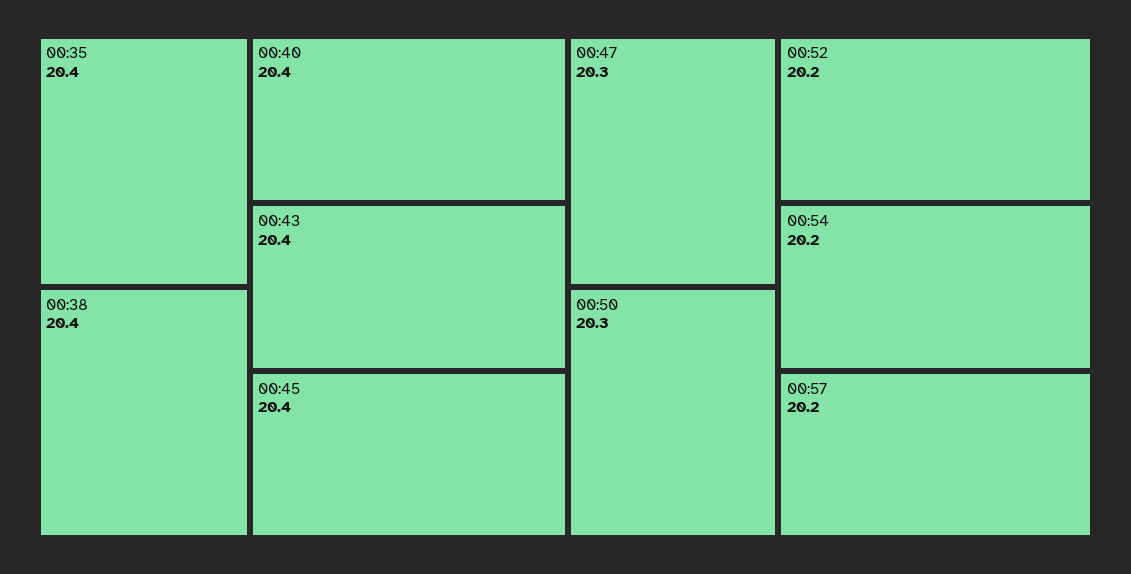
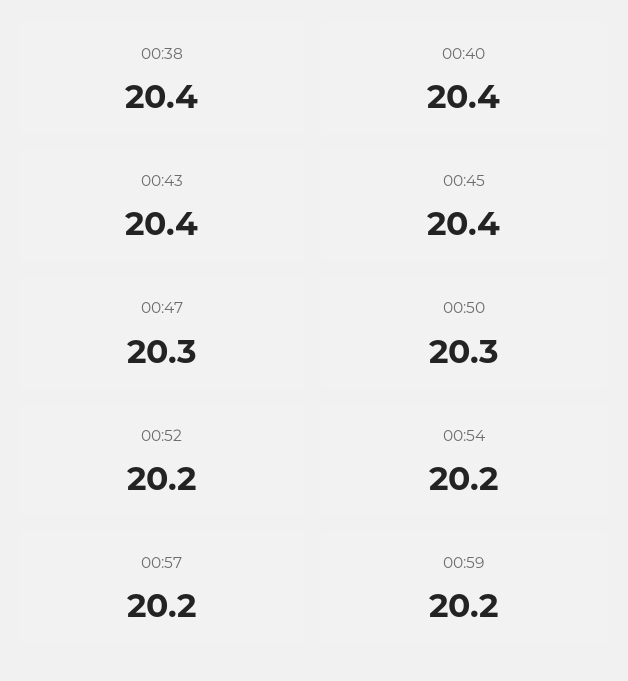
00:35: 20.4 -> none
00:59: none -> 20.2

